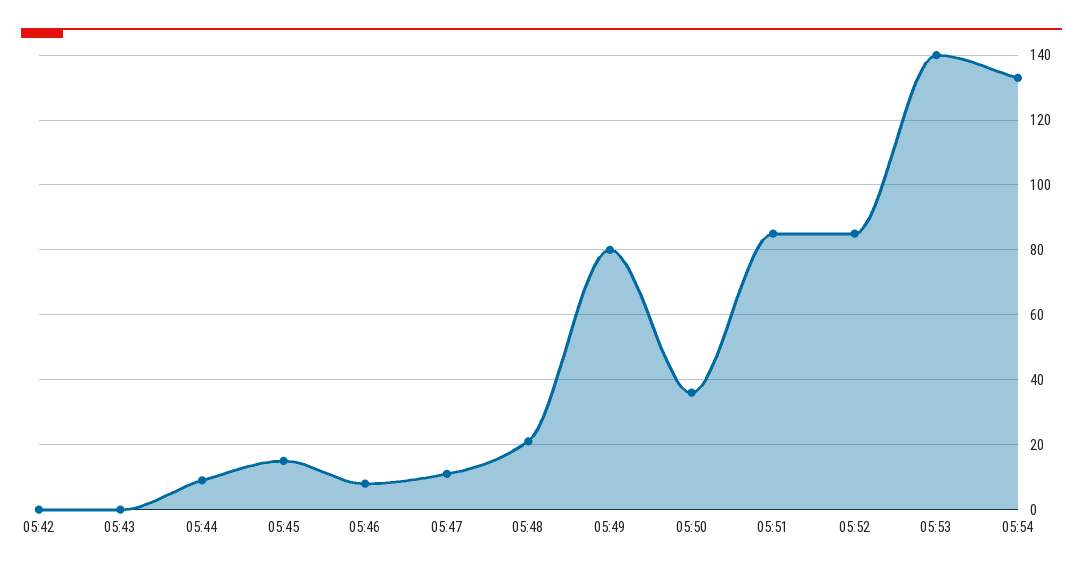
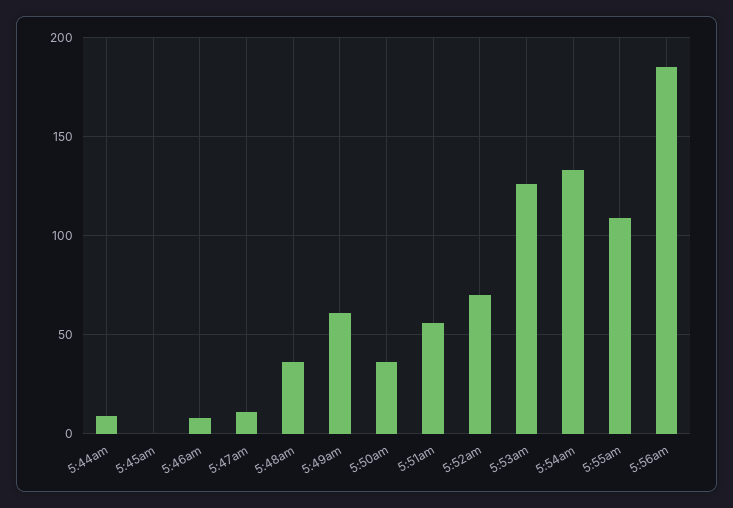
05:42: 0 -> none
05:43: 0 -> none
05:45: 15 -> 0
05:48: 20 -> 35
05:49: 80 -> 60
05:51: 85 -> 55
05:52: 85 -> 70
05:53: 140 -> 125
5:55am: none -> 110
5:56am: none -> 185

